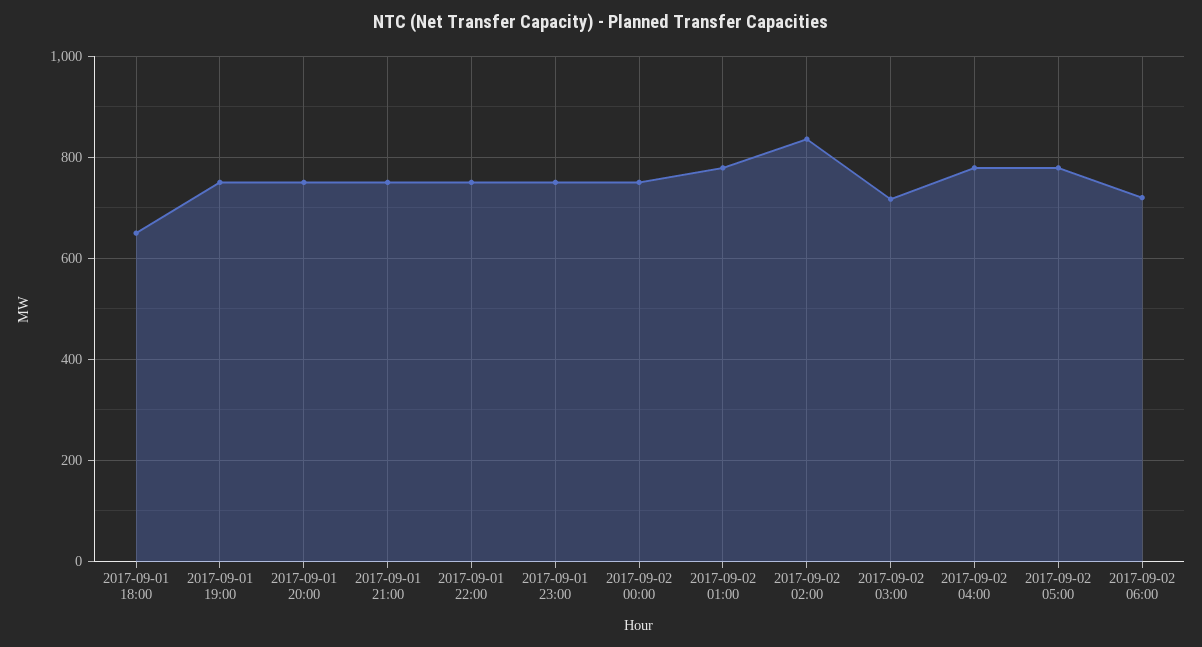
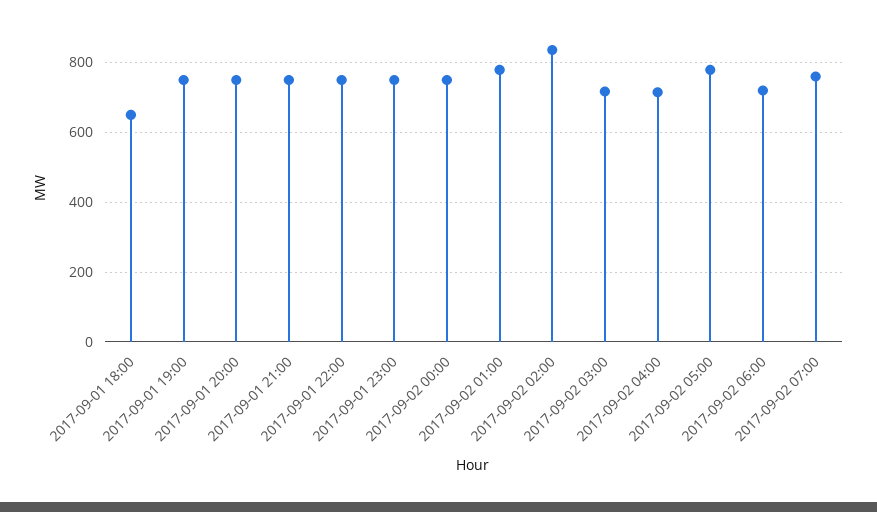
2017-09-02 04:00: 780 -> 720
2017-09-02 07:00: none -> 760

